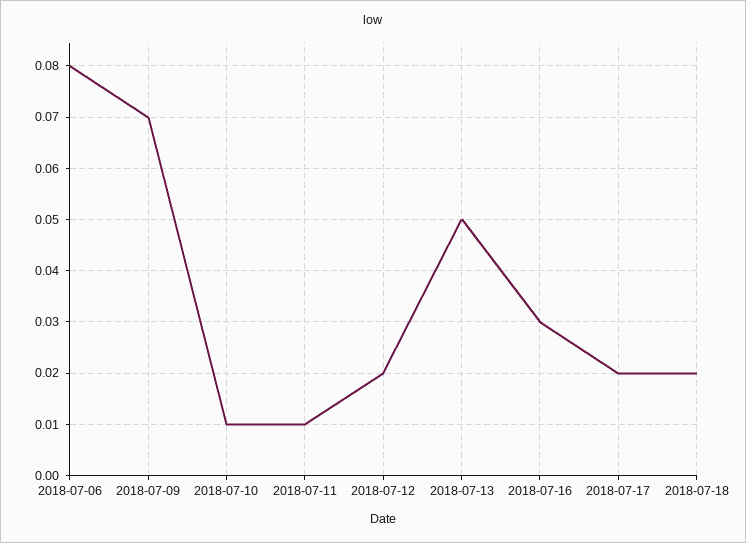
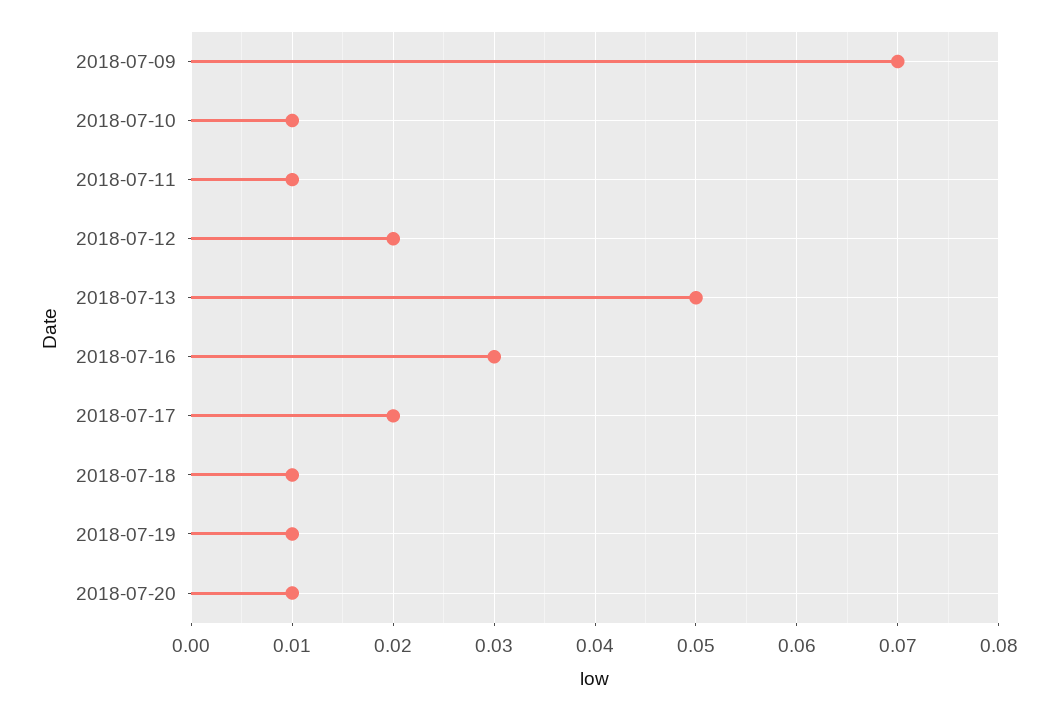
2018-07-06: 0.08 -> none
2018-07-18: 0.02 -> 0.01
2018-07-19: none -> 0.01
2018-07-20: none -> 0.01

